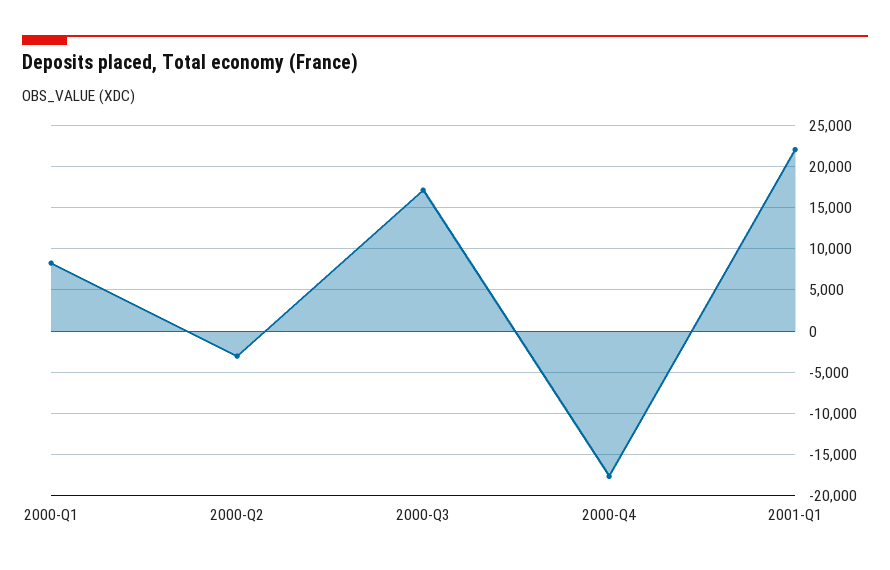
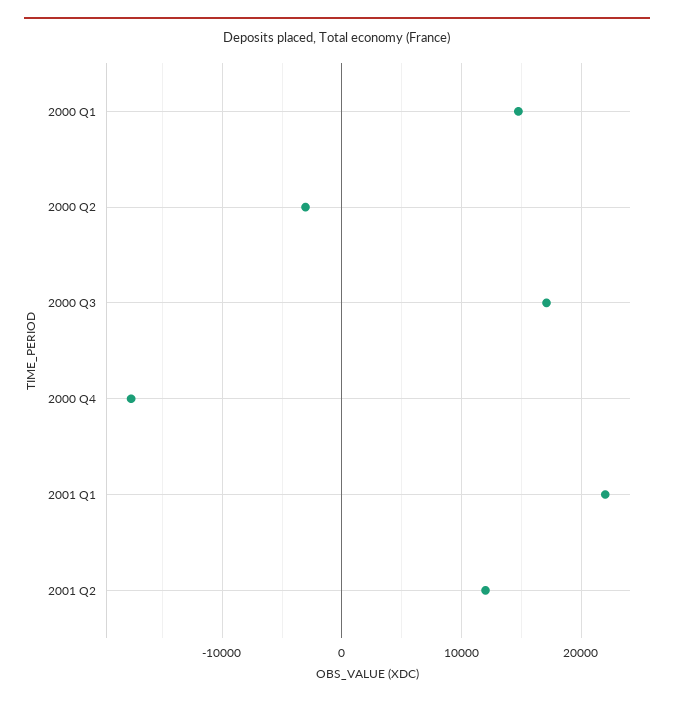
2000-Q1: 8000 -> 15000
2001 Q2: none -> 12000

